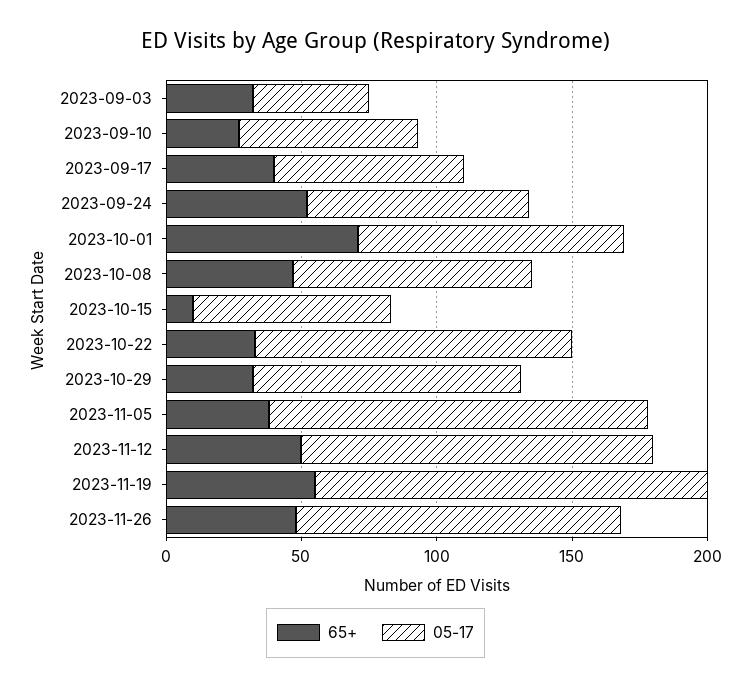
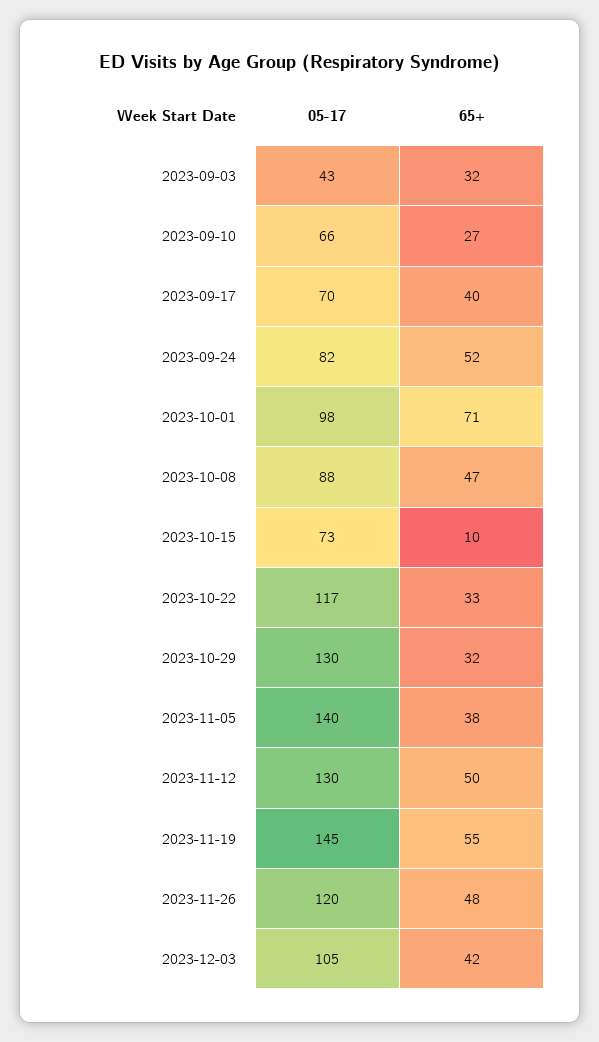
05-17, 2023-10-29: 100 -> 130
05-17, 2023-12-03: none -> 105
65+, 2023-12-03: none -> 42

